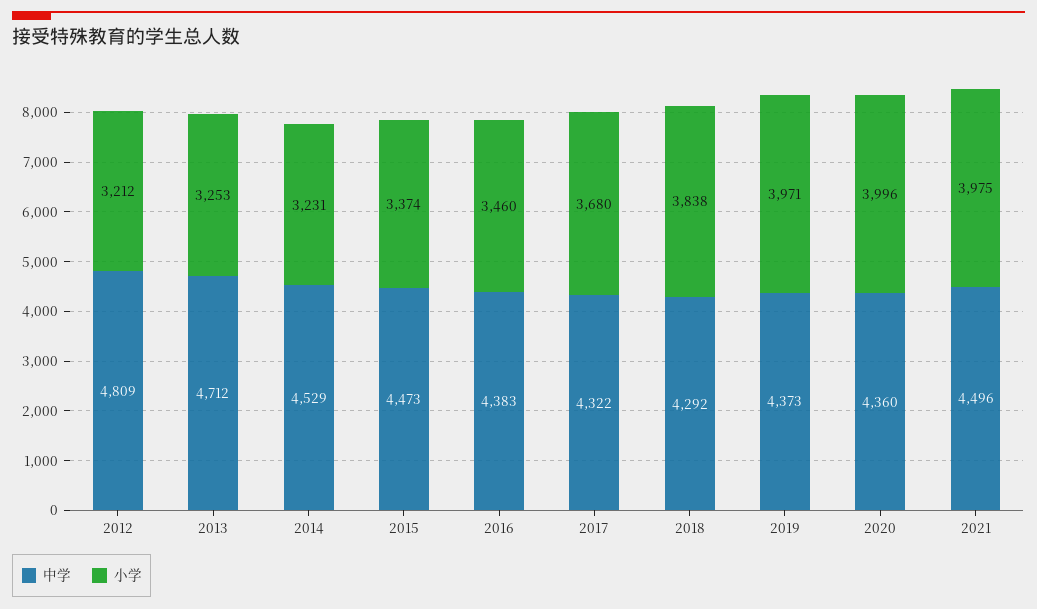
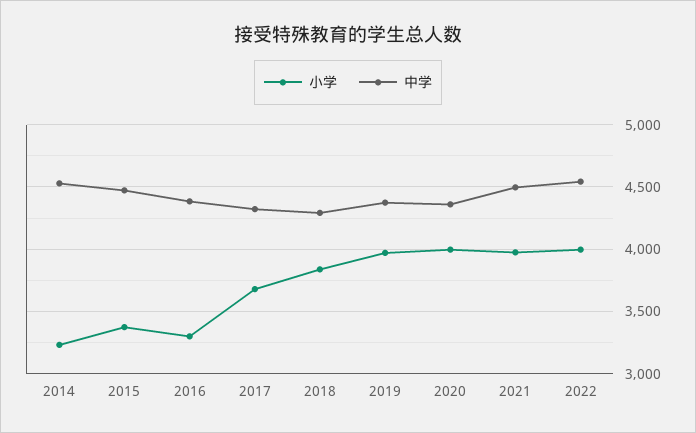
中学, 2012: 4809 -> none
小学, 2012: 3212 -> none
中学, 2013: 4712 -> none
小学, 2013: 3253 -> none
小学, 2016: 3460 -> 3300
小学, 2022: none -> 4000
中学, 2022: none -> 4550

